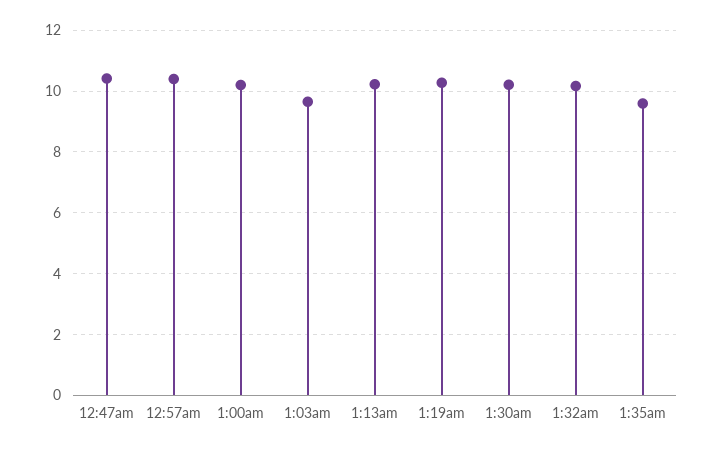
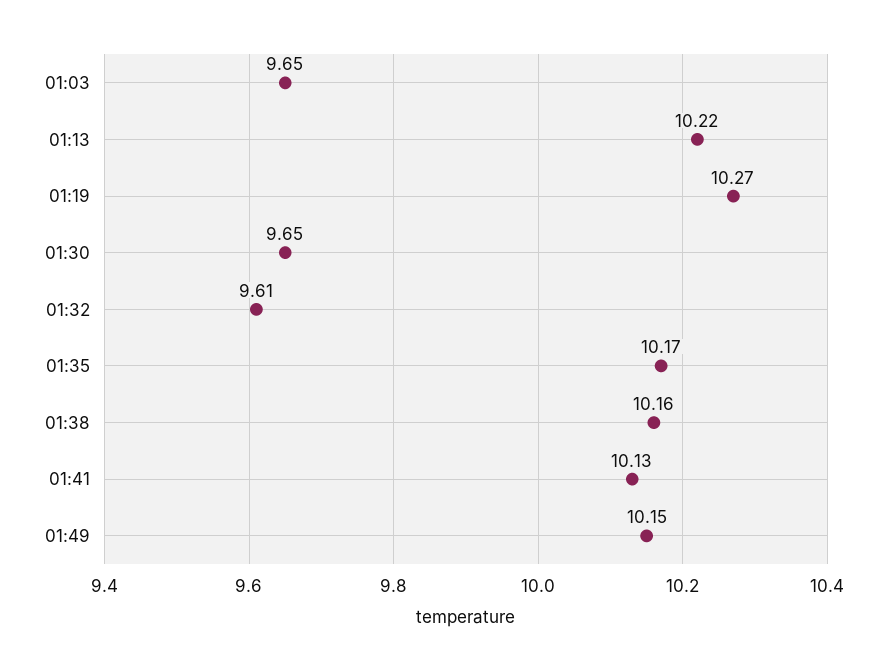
12:47am: 10.4 -> none
12:57am: 10.4 -> none
1:00am: 10.2 -> none
1:30am: 10.2 -> 9.65
1:32am: 10.2 -> 9.61
1:35am: 9.6 -> 10.17
01:38: none -> 10.16
01:41: none -> 10.13
01:49: none -> 10.15

